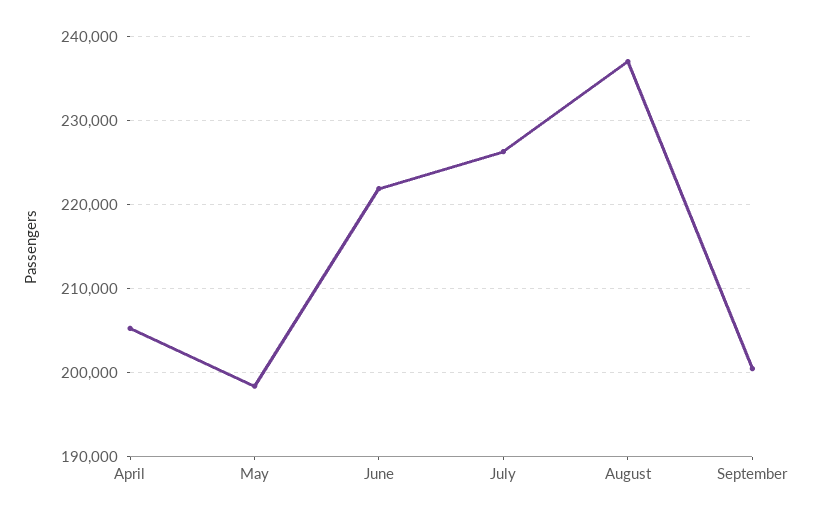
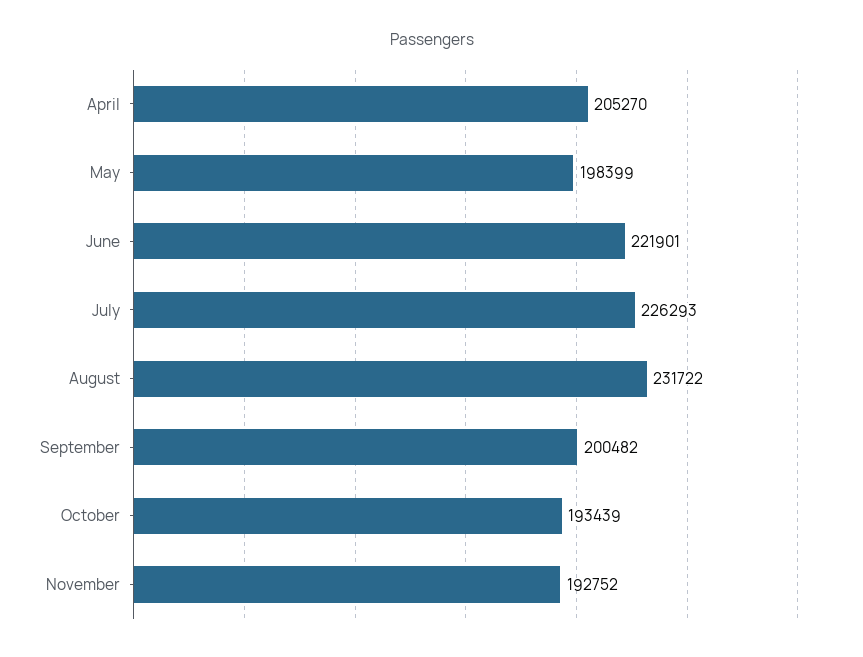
August: 237000 -> 231722
October: none -> 193439
November: none -> 192752

